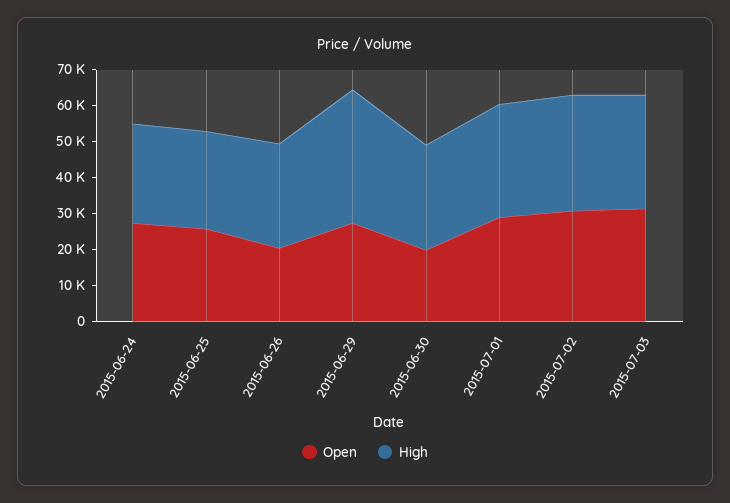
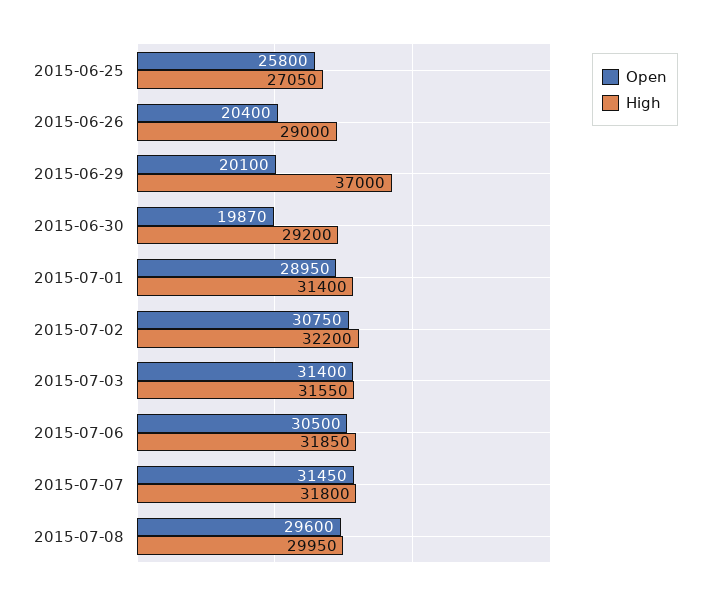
Open, 2015-06-24: 27500 -> none
High, 2015-06-24: 27500 -> none
Open, 2015-06-29: 27500 -> 20100
Open, 2015-07-06: none -> 30500
High, 2015-07-06: none -> 31850
Open, 2015-07-07: none -> 31450
High, 2015-07-07: none -> 31800
Open, 2015-07-08: none -> 29600
High, 2015-07-08: none -> 29950

